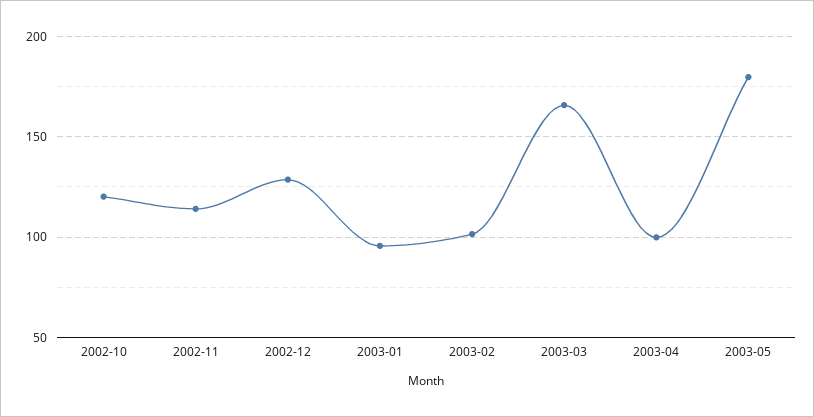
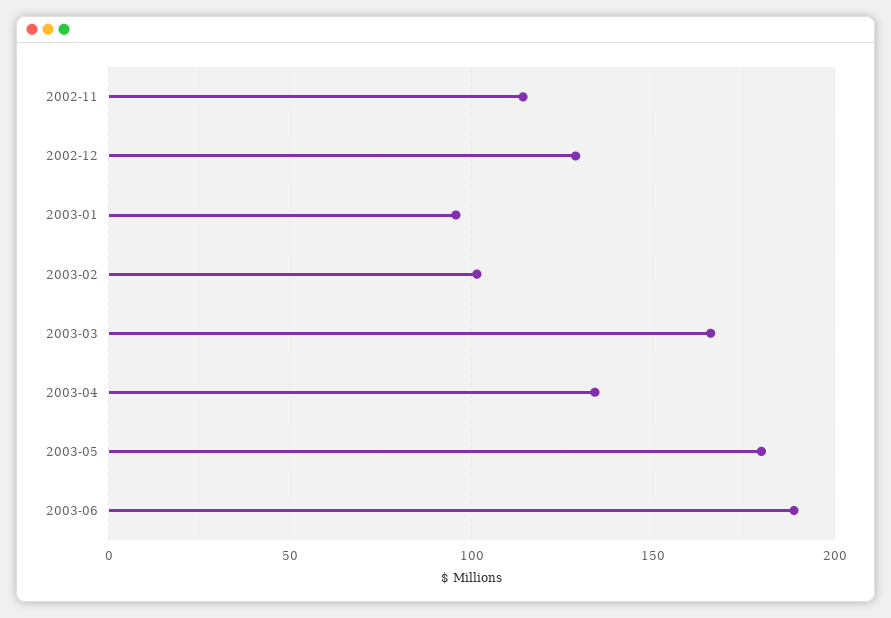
2002-10: 120 -> none
2003-04: 100 -> 135
2003-06: none -> 190

